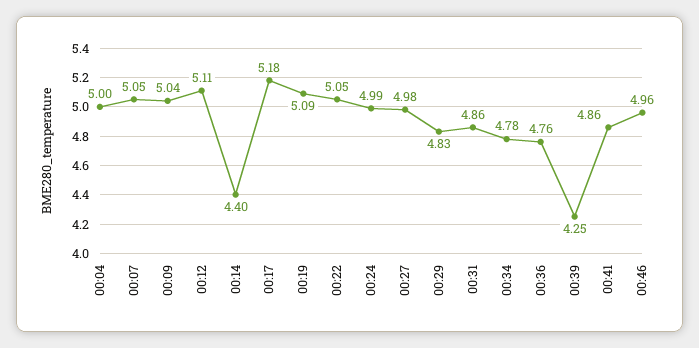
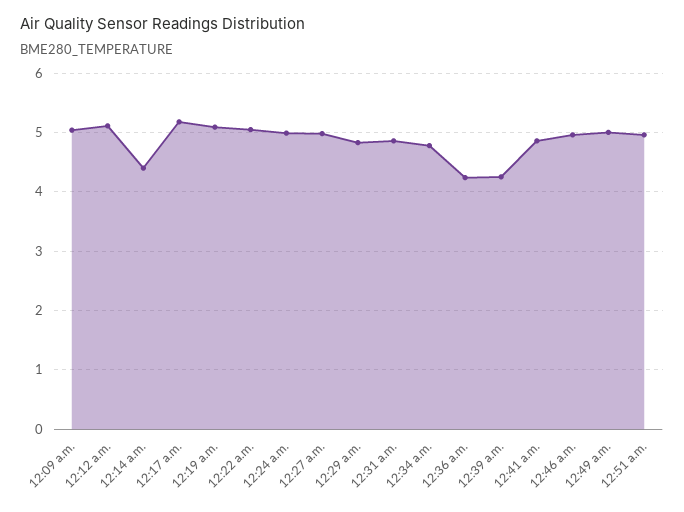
00:04: 5 -> none
00:07: 5.05 -> none
00:36: 4.76 -> 4.2
12:49 a.m.: none -> 5
12:51 a.m.: none -> 5

